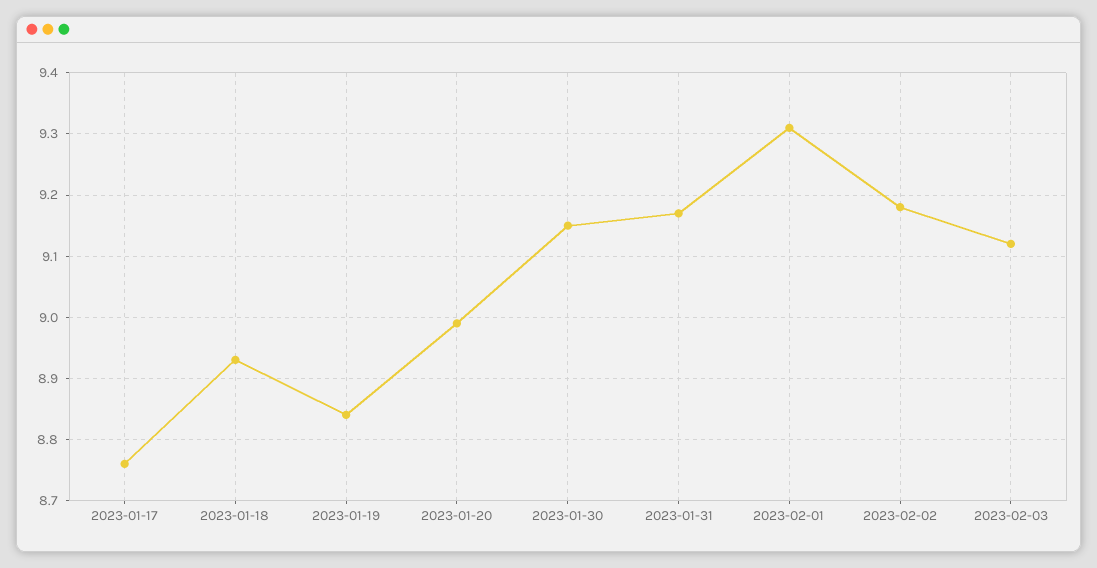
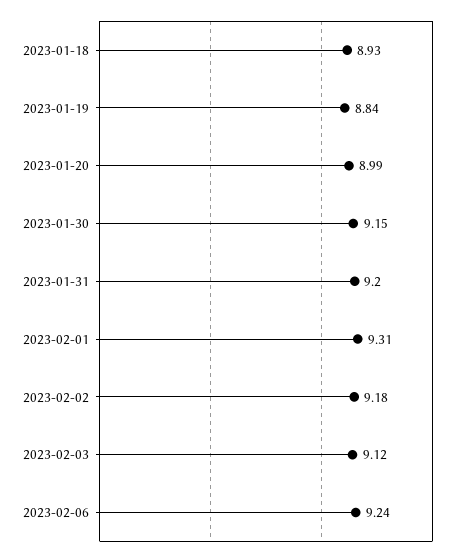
2023-01-17: 8.76 -> none
2023-01-31: 9.17 -> 9.2
2023-02-06: none -> 9.24

